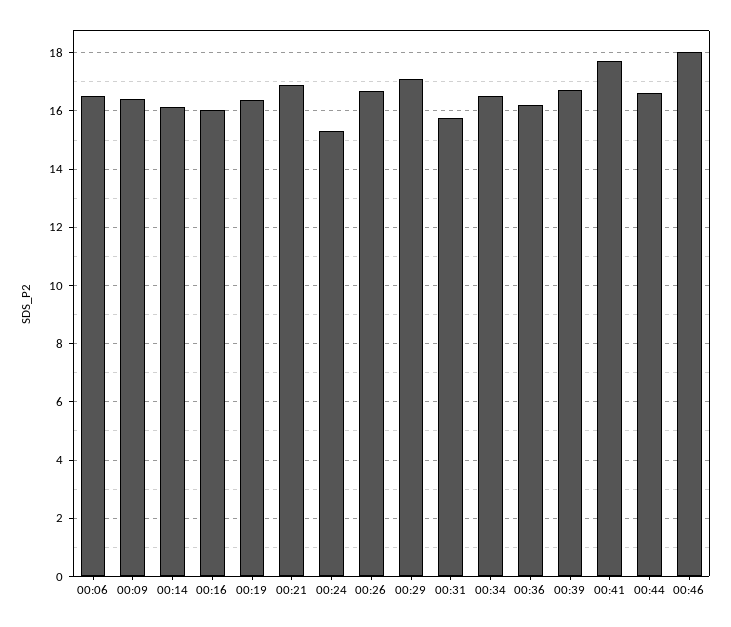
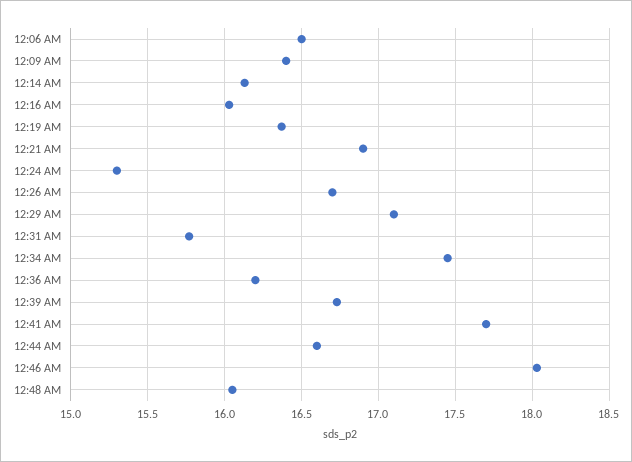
00:34: 16.5 -> 17.45
12:48 AM: none -> 16.05

